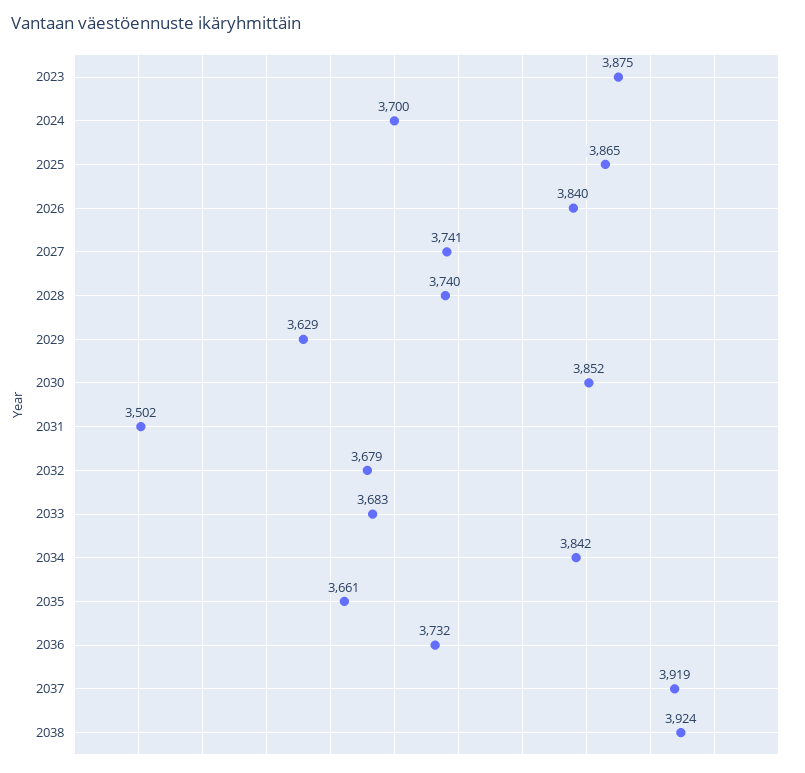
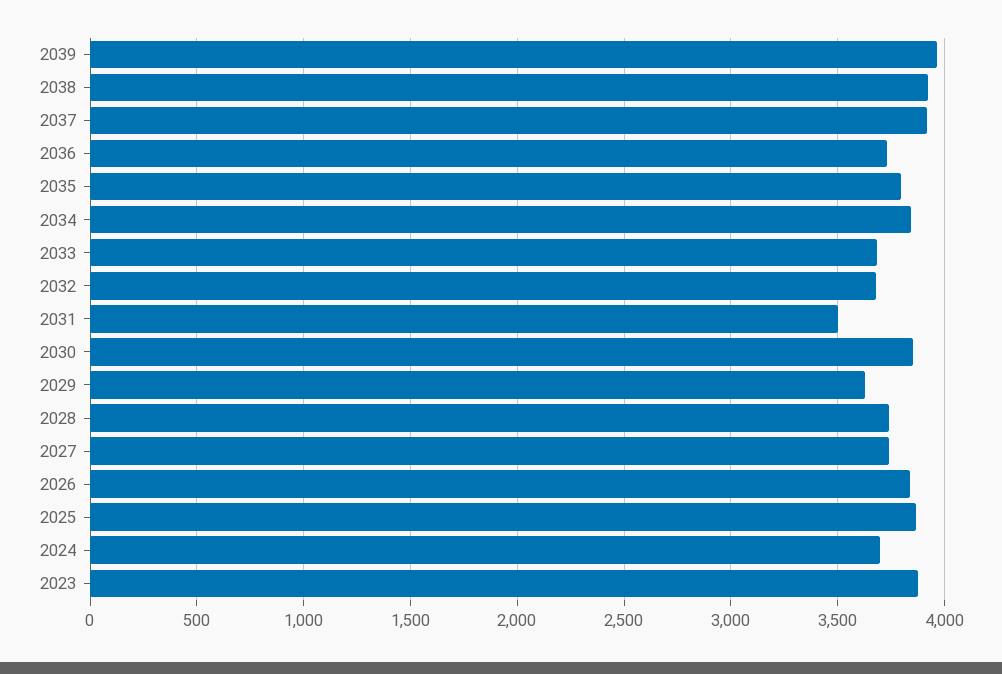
2035: 3661 -> 3800
2039: none -> 3950

